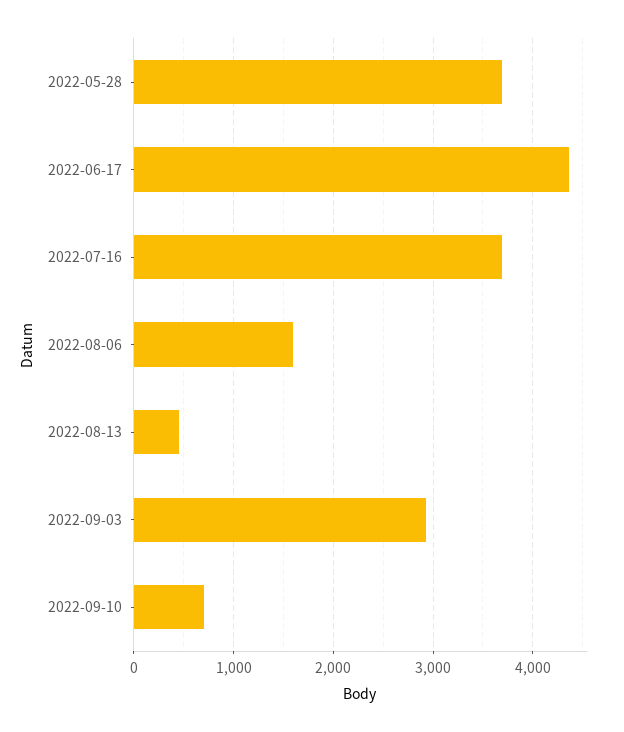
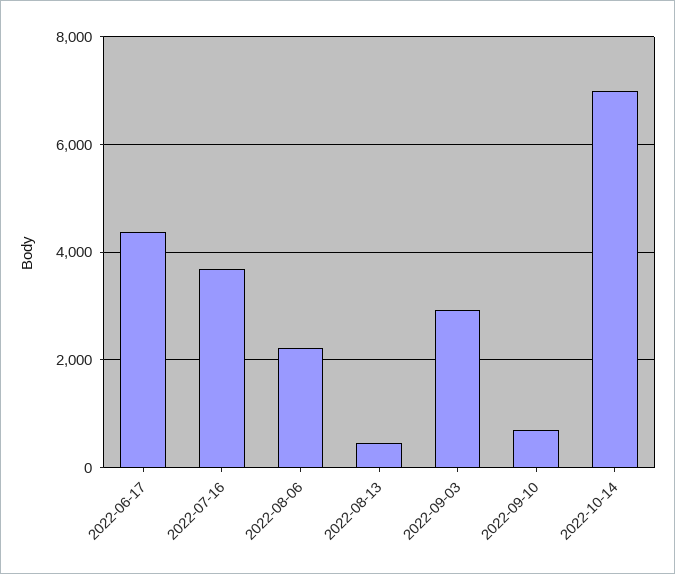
2022-05-28: 3700 -> none
2022-08-06: 1600 -> 2200
2022-10-14: none -> 7000

